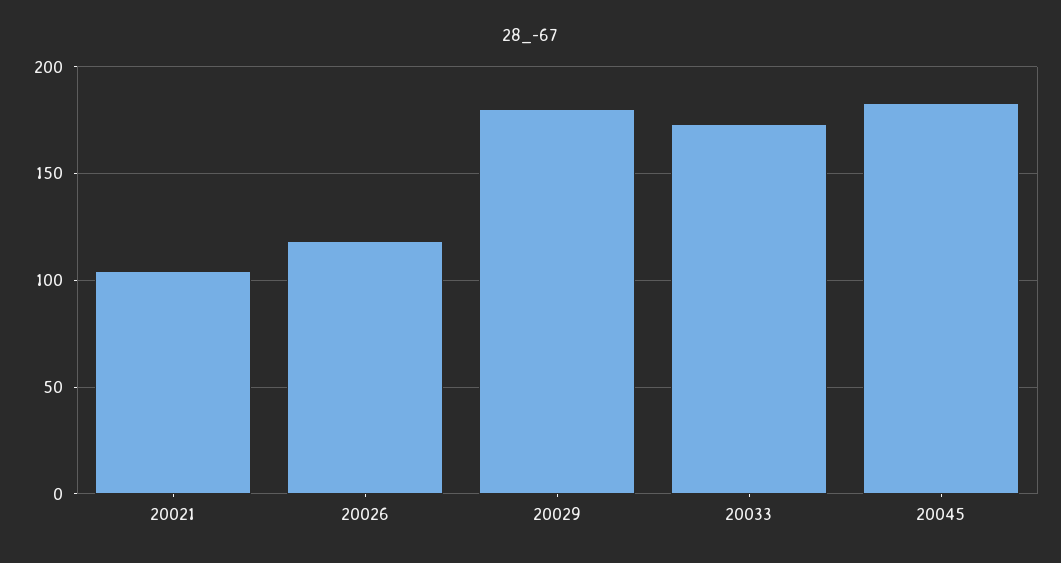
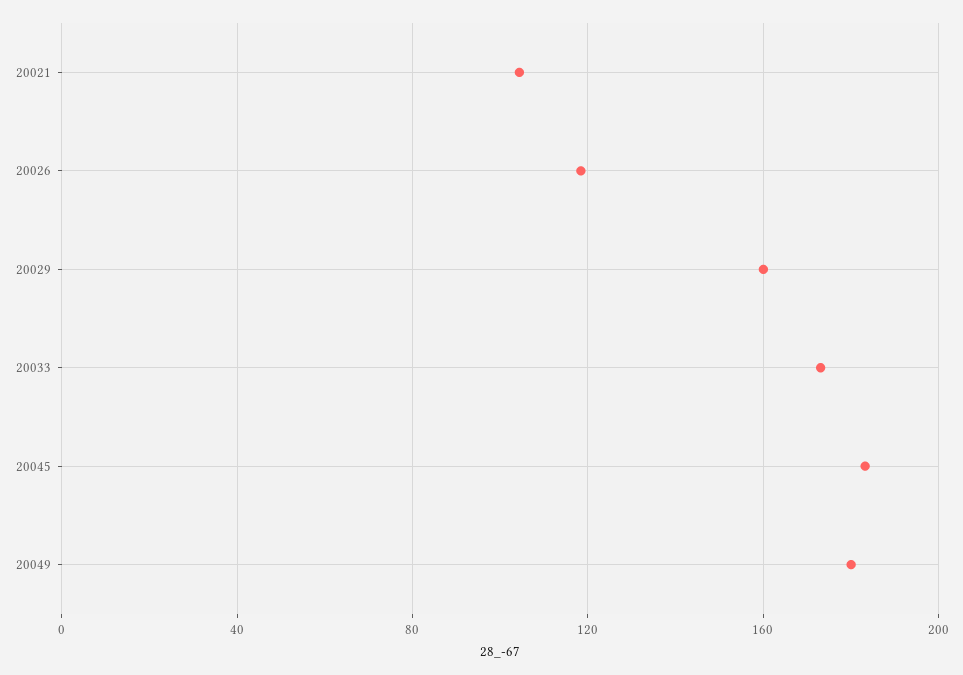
20029: 180 -> 160
20049: none -> 180

